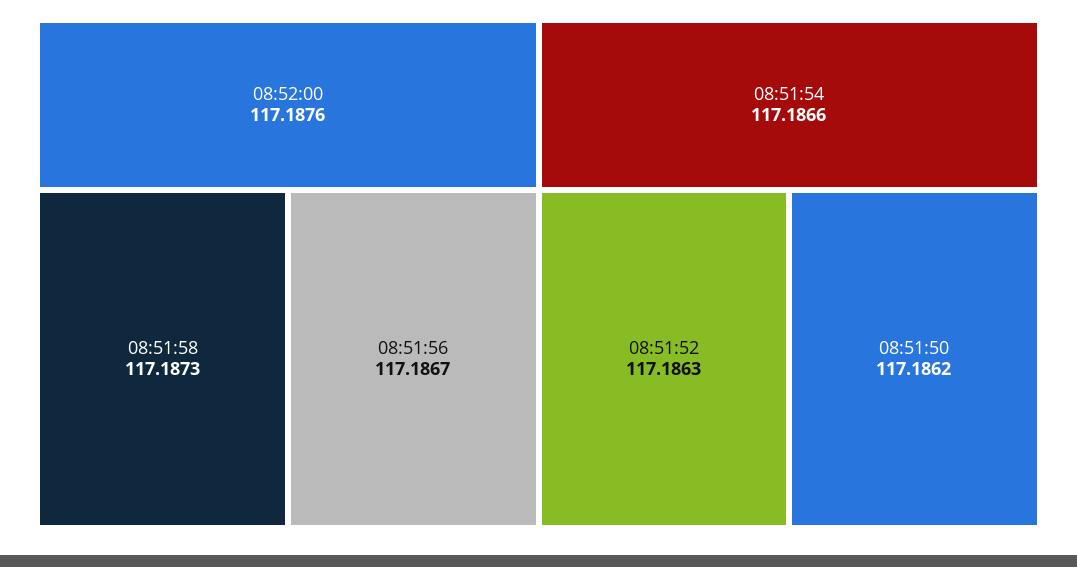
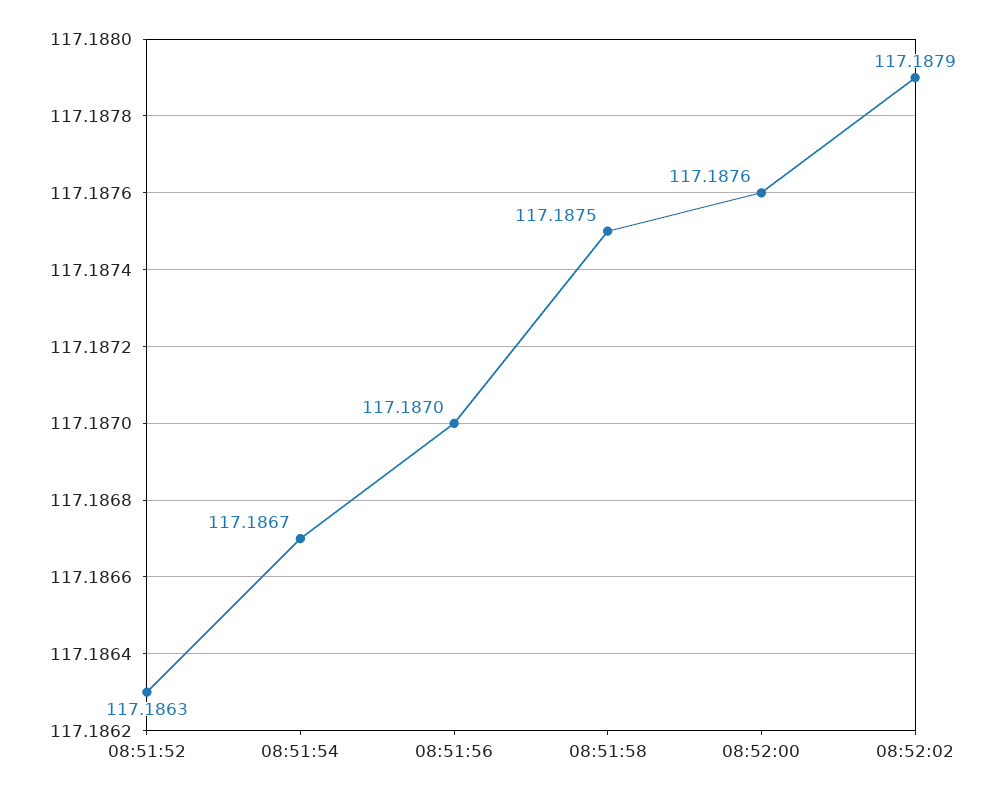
08:51:58: 117.1873 -> 117.1875
08:51:56: 117.1867 -> 117.187
08:51:54: 117.1866 -> 117.1867
08:51:50: 117.1862 -> none
08:52:02: none -> 117.1879

